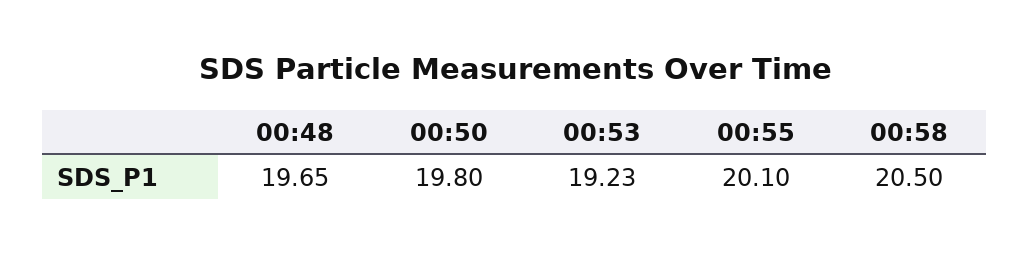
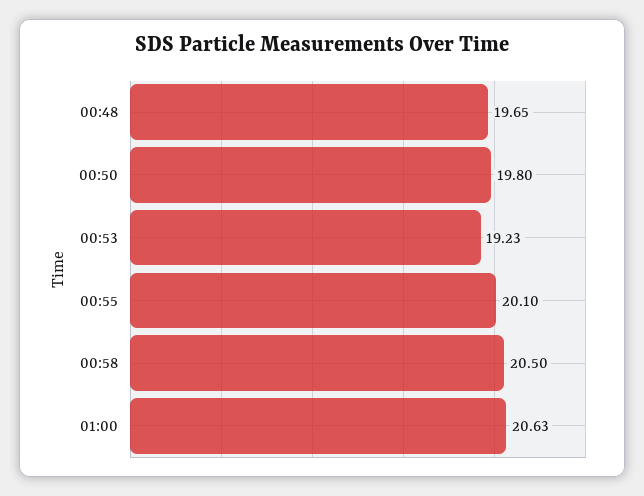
01:00: none -> 20.63

